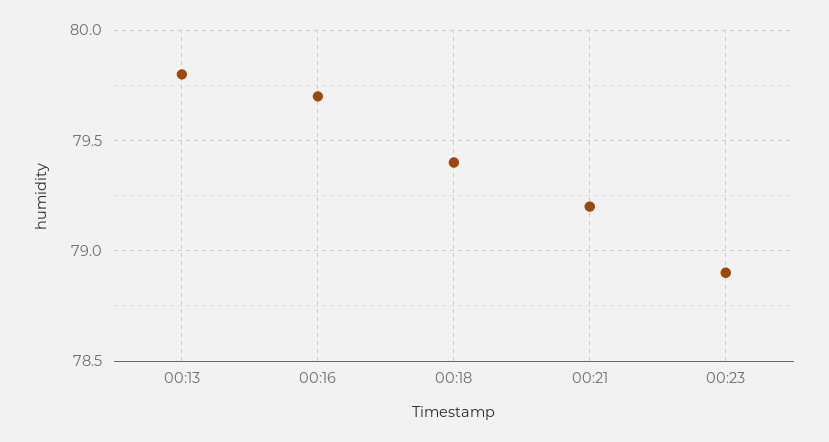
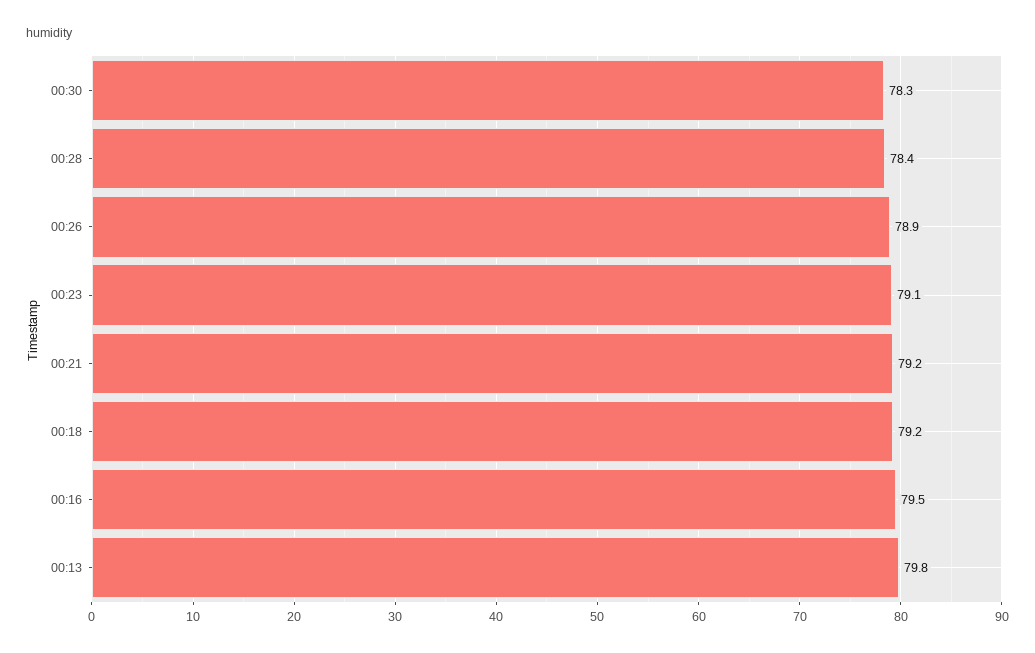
00:16: 79.7 -> 79.5
00:18: 79.4 -> 79.2
00:23: 78.9 -> 79.1
00:30: none -> 78.3
00:28: none -> 78.4
00:26: none -> 78.9

